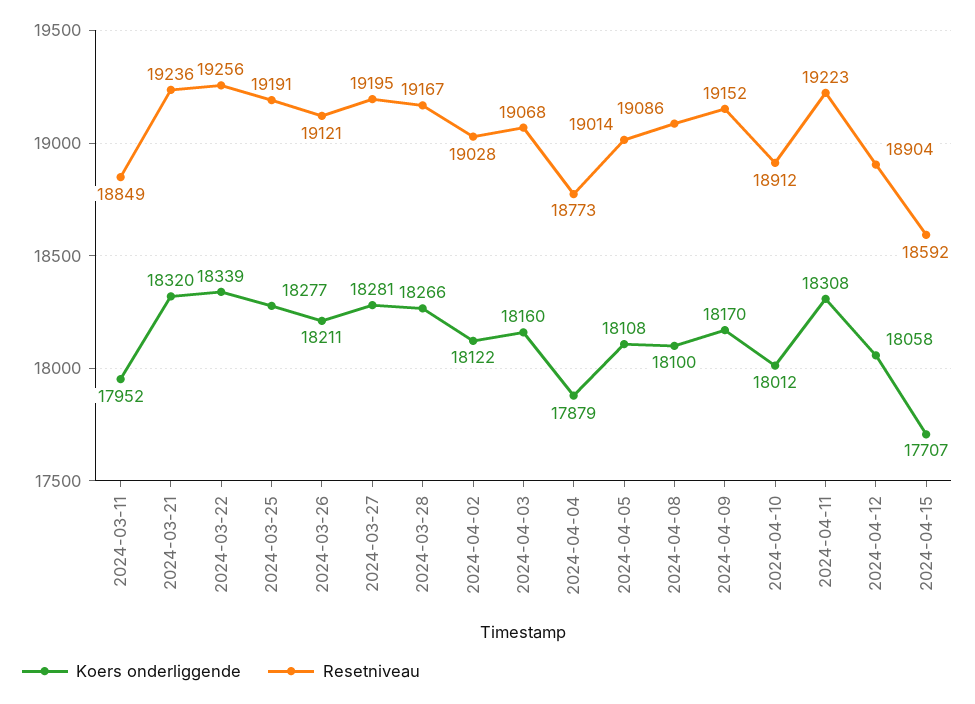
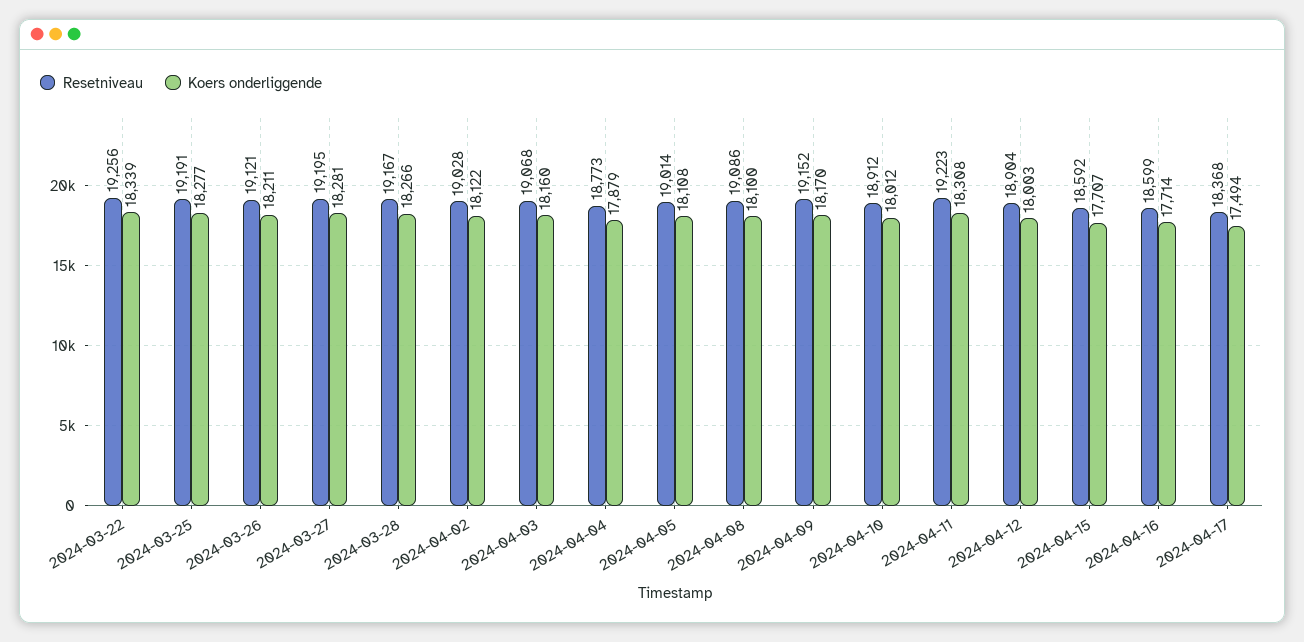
Koers onderliggende, 2024-03-11: 17952 -> none
Resetniveau, 2024-03-11: 18849 -> none
Koers onderliggende, 2024-03-21: 18320 -> none
Resetniveau, 2024-03-21: 19236 -> none
Koers onderliggende, 2024-04-12: 18058 -> 18003
Resetniveau, 2024-04-16: none -> 18599
Koers onderliggende, 2024-04-16: none -> 17714
Resetniveau, 2024-04-17: none -> 18368
Koers onderliggende, 2024-04-17: none -> 17494

